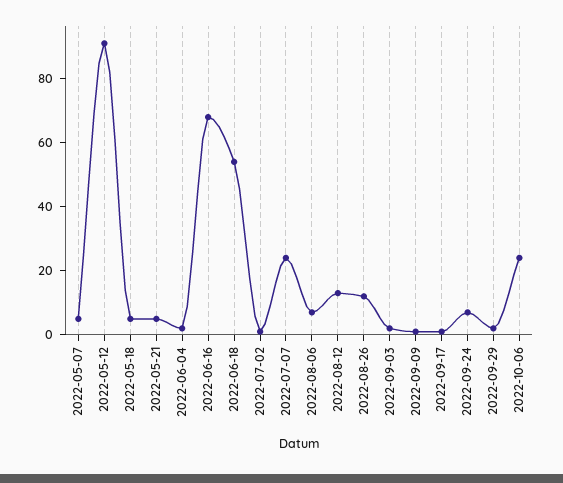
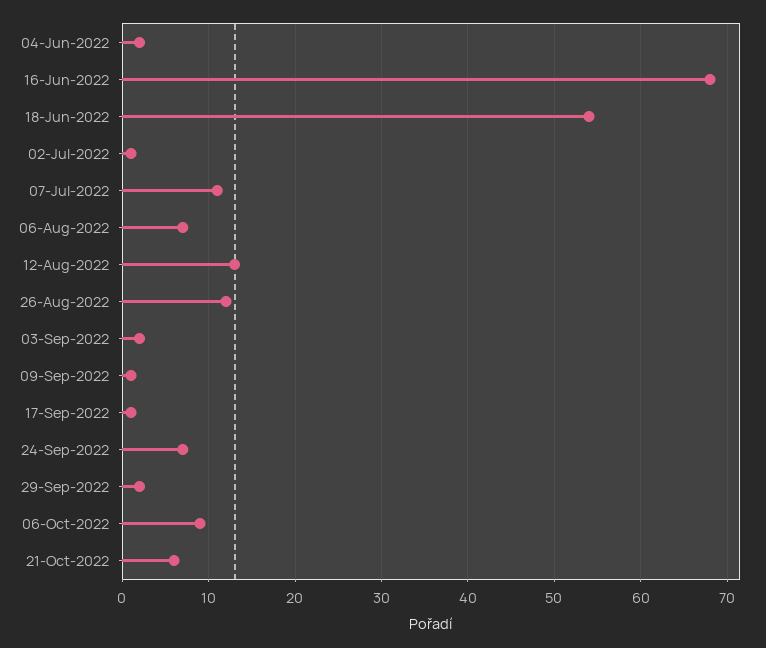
2022-05-07: 5 -> none
2022-05-12: 90 -> none
2022-05-18: 5 -> none
2022-05-21: 5 -> none
2022-07-07: 25 -> 11
2022-10-06: 25 -> 9
21-Oct-2022: none -> 6

